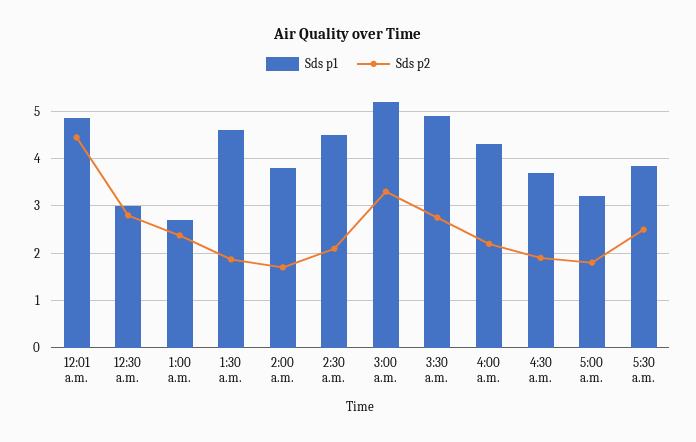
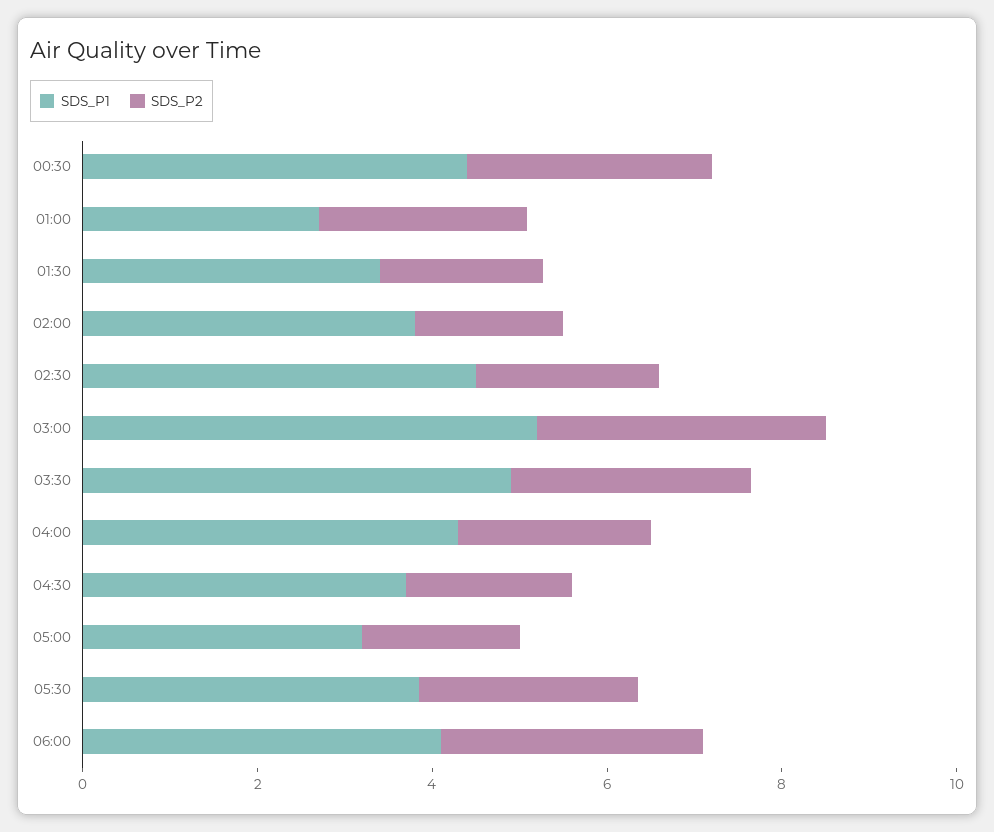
Sds p1, 12:01 a.m.: 4.8 -> none
Sds p2, 12:01 a.m.: 4.4 -> none
Sds p1, 12:30 a.m.: 3 -> 4.5
Sds p1, 1:30 a.m.: 4.6 -> 3.5
Sds p1, 06:00: none -> 4
Sds p2, 06:00: none -> 3

